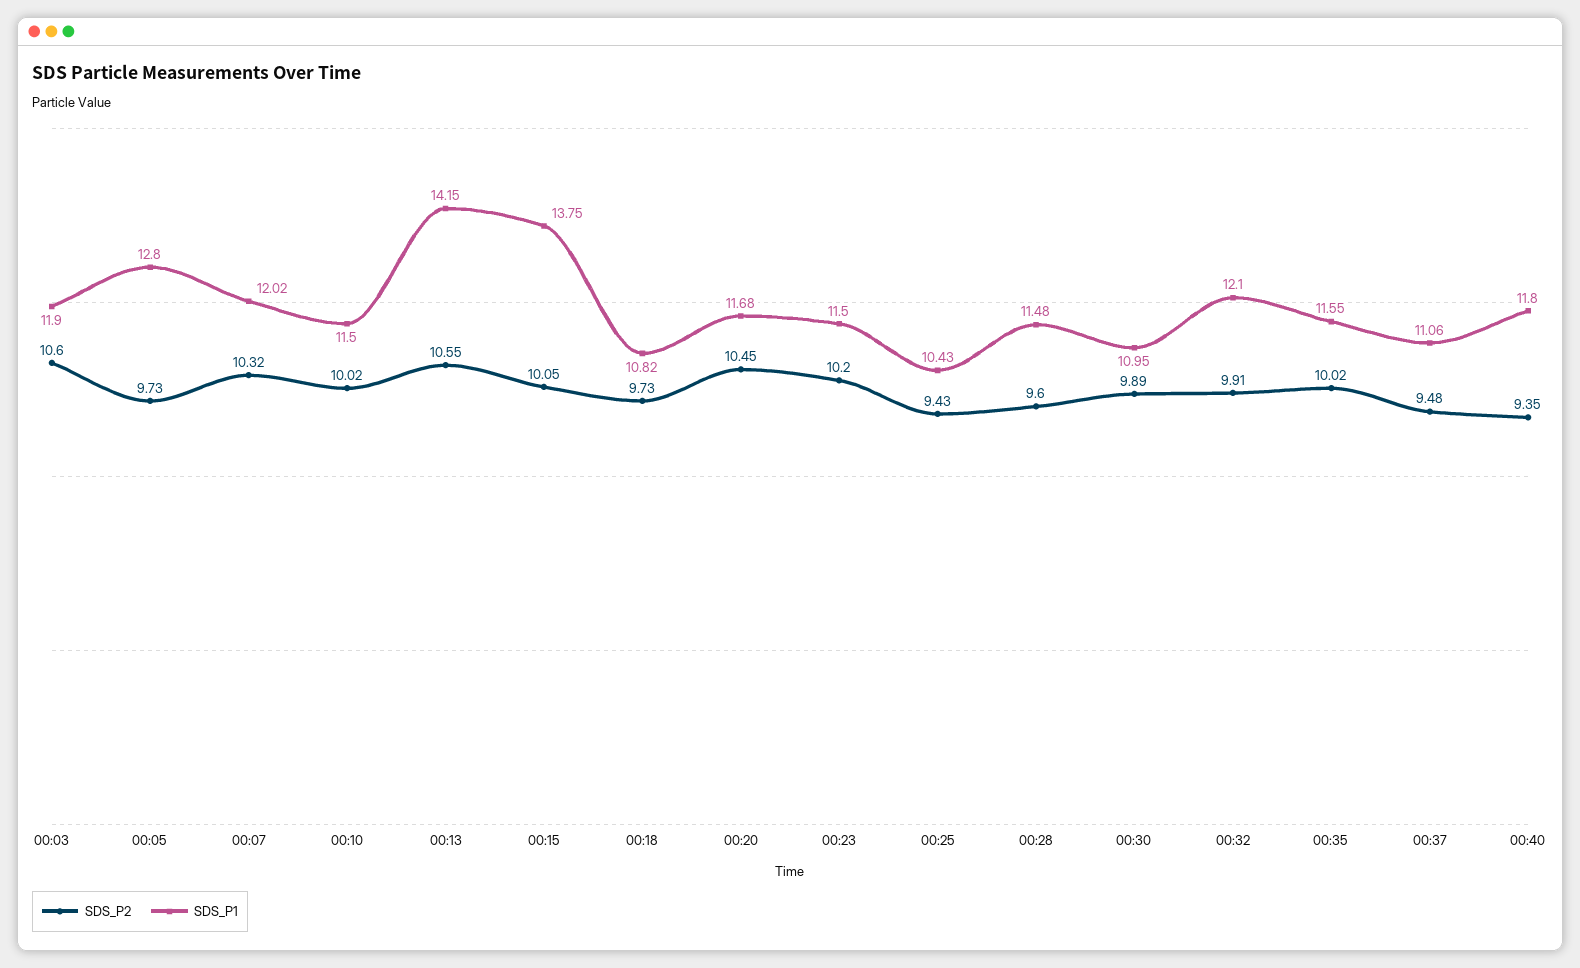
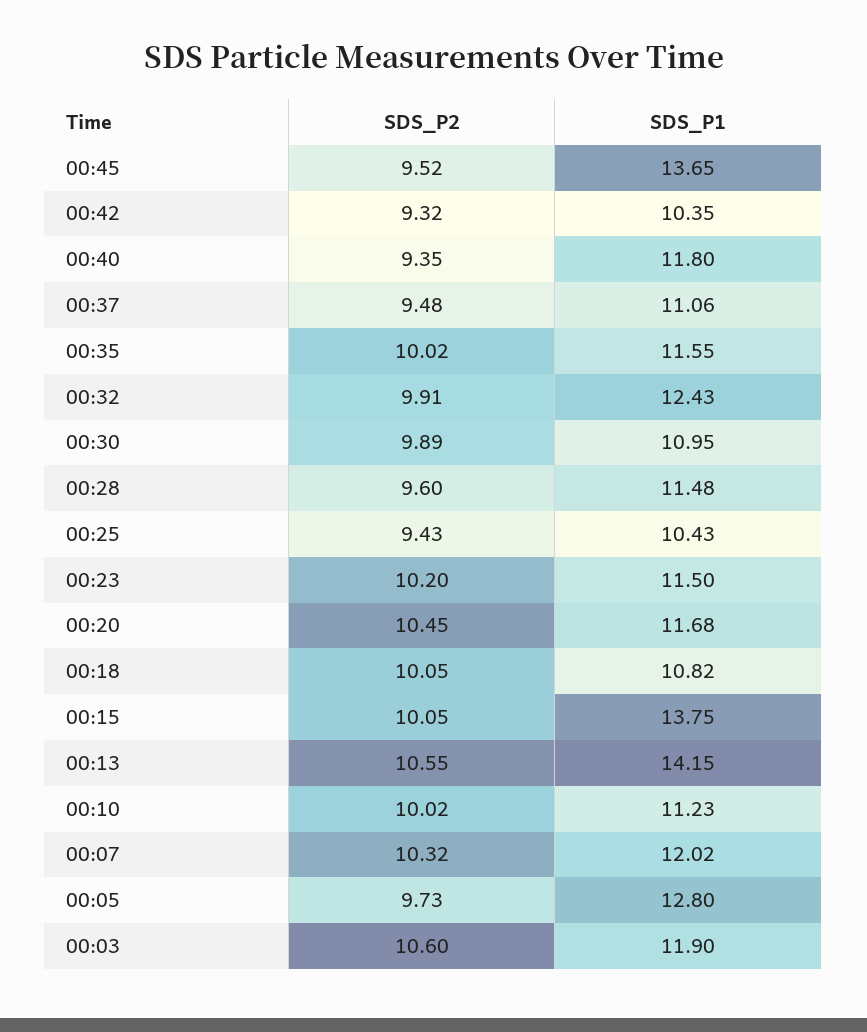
SDS_P1, 00:10: 11.5 -> 11.23
SDS_P2, 00:18: 9.73 -> 10.05
SDS_P1, 00:32: 12.1 -> 12.43
SDS_P2, 00:45: none -> 9.52
SDS_P1, 00:45: none -> 13.65
SDS_P2, 00:42: none -> 9.32
SDS_P1, 00:42: none -> 10.35

